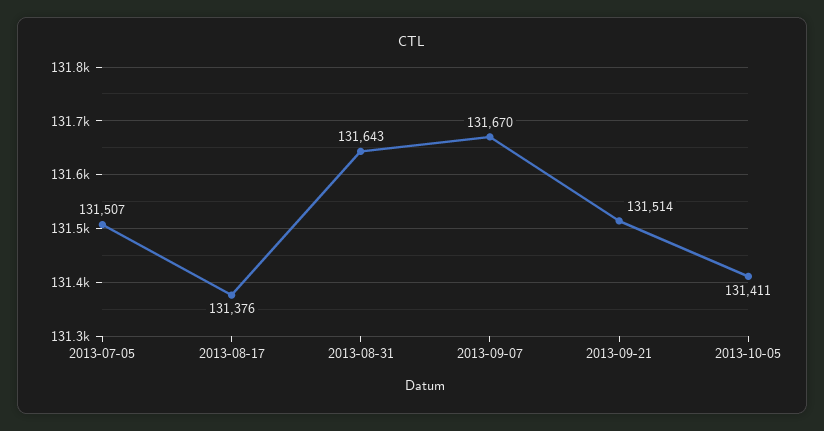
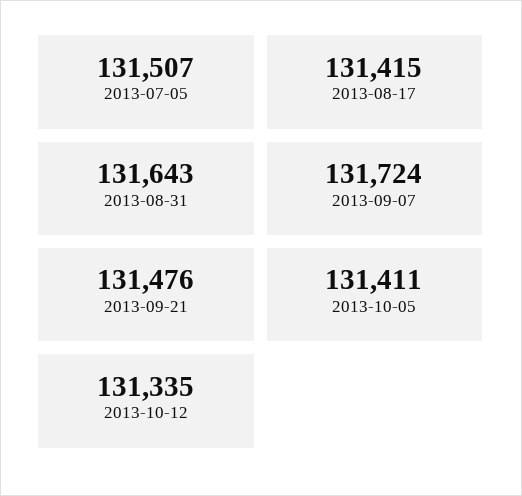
2013-08-17: 131376 -> 131415
2013-09-07: 131670 -> 131724
2013-09-21: 131514 -> 131476
2013-10-12: none -> 131335

